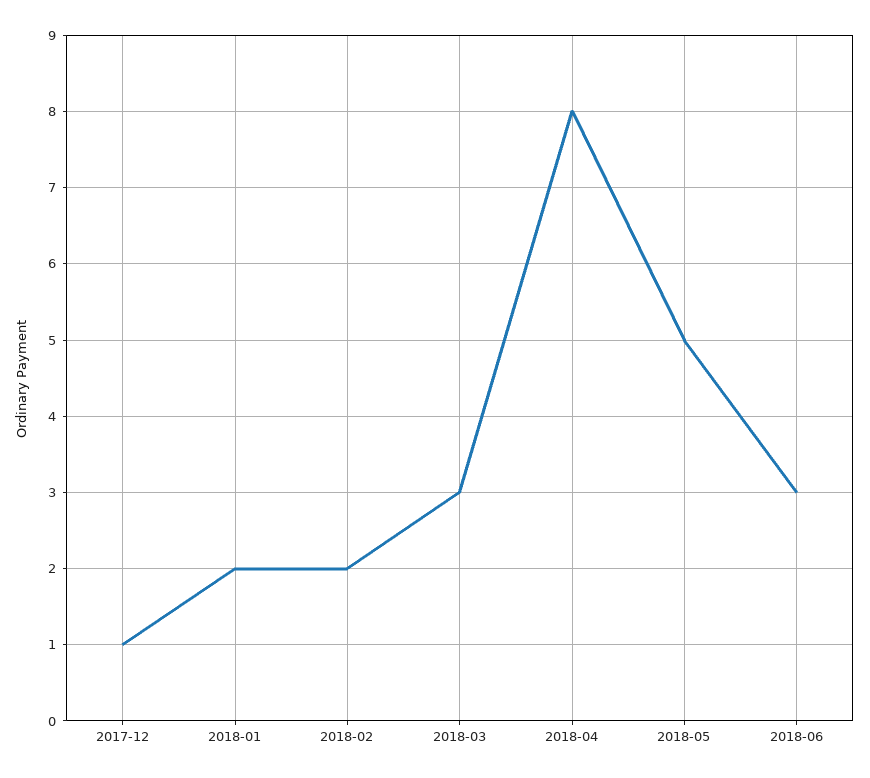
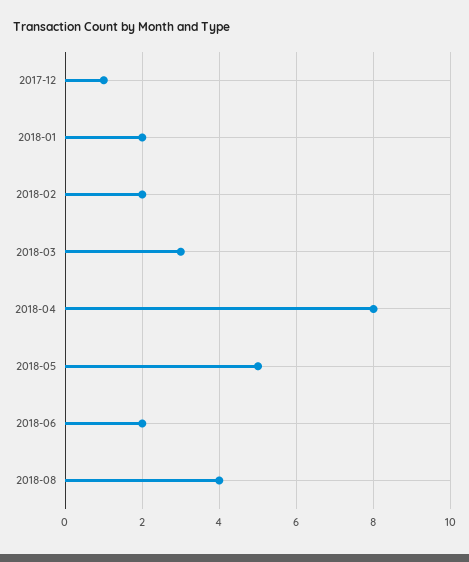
2018-06: 3 -> 2
2018-08: none -> 4

